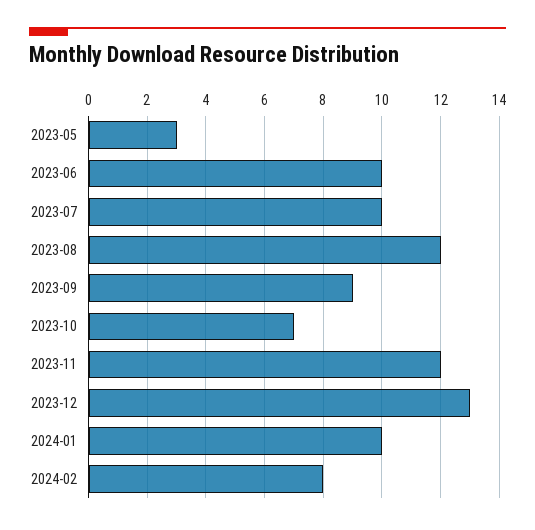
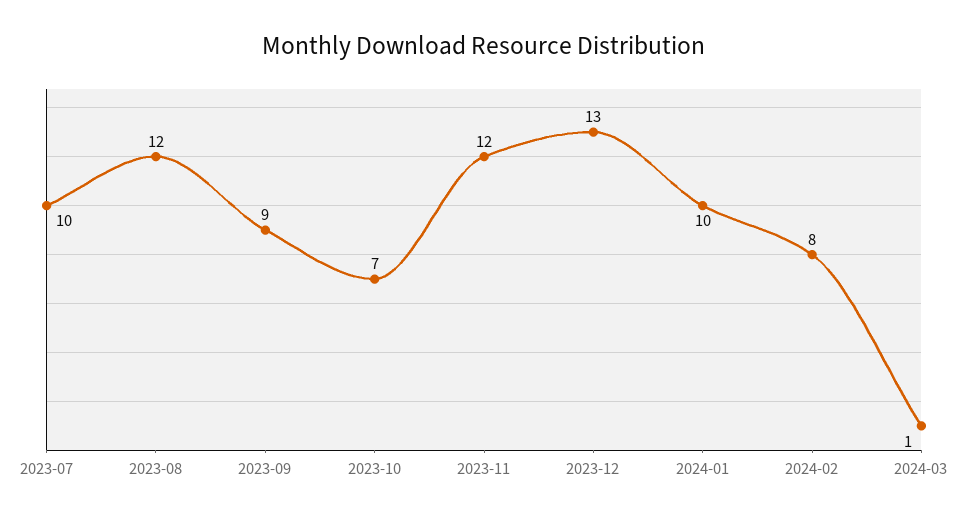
2023-05: 3 -> none
2023-06: 10 -> none
2024-03: none -> 1

